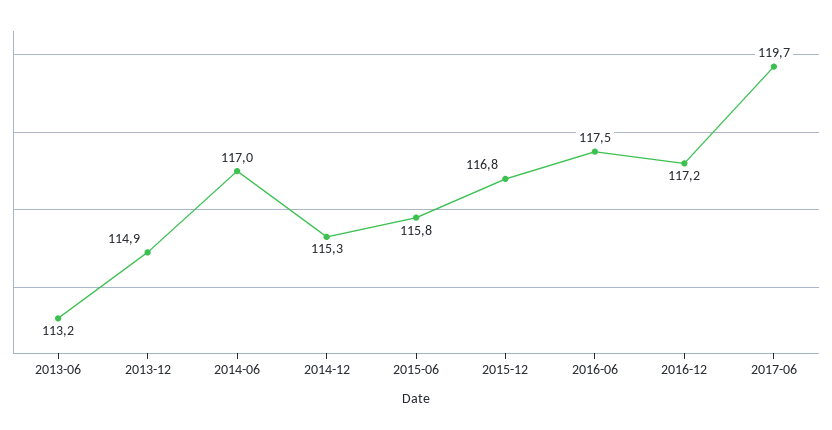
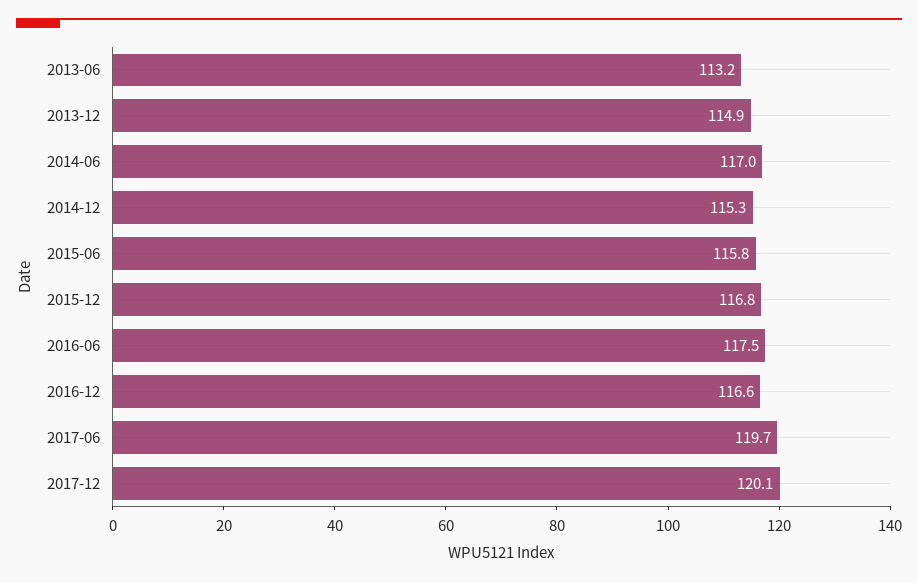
2016-12: 117.2 -> 116.6
2017-12: none -> 120.1

